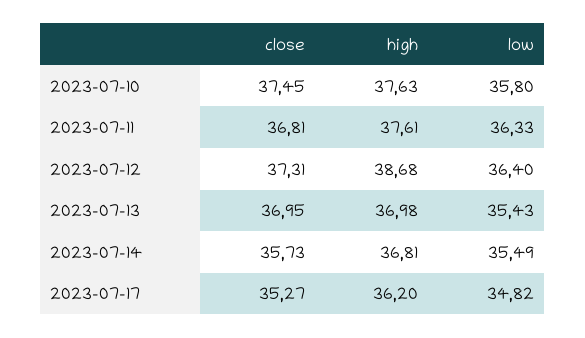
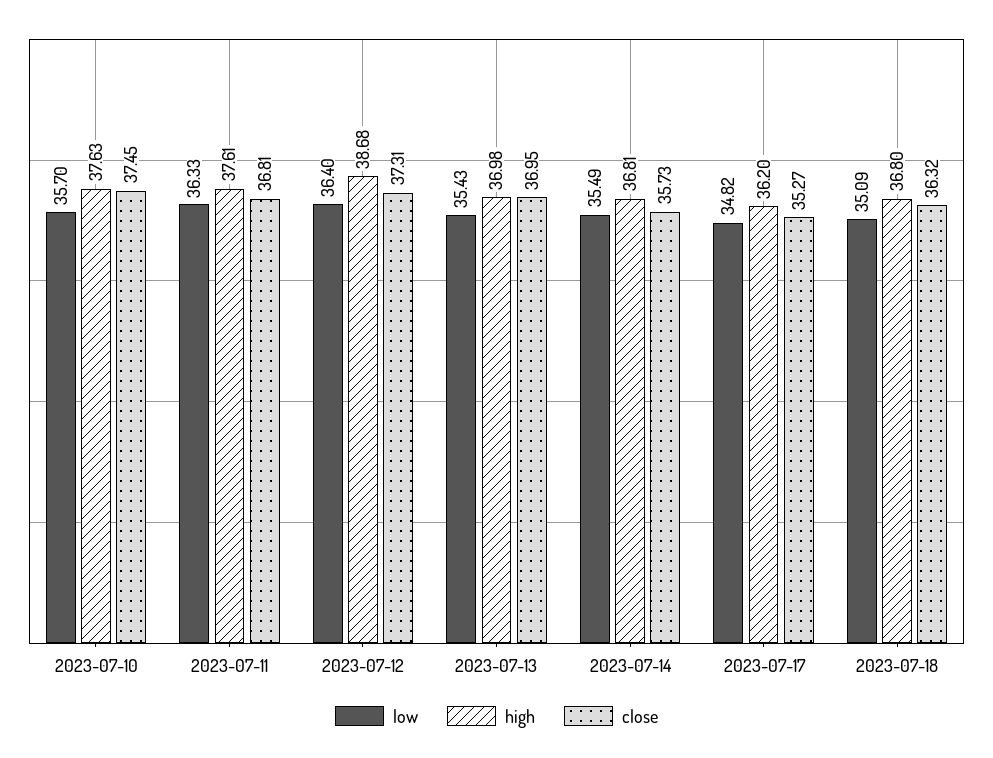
low, 2023-07-10: 35.8 -> 35.7
low, 2023-07-18: none -> 35.09
high, 2023-07-18: none -> 36.8
close, 2023-07-18: none -> 36.32

